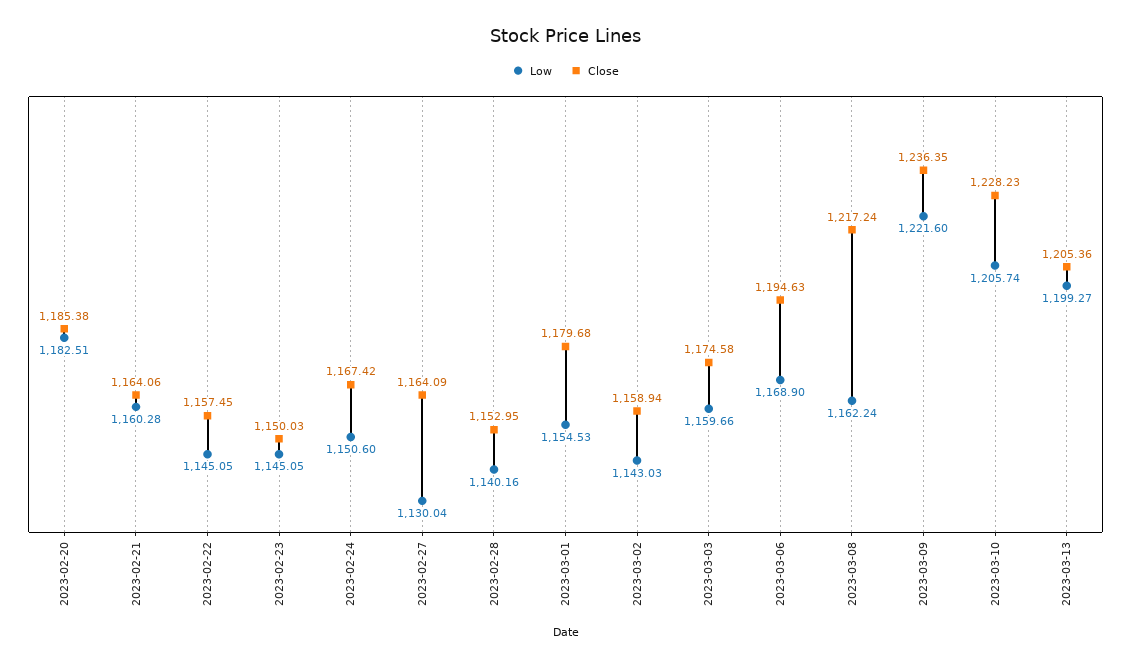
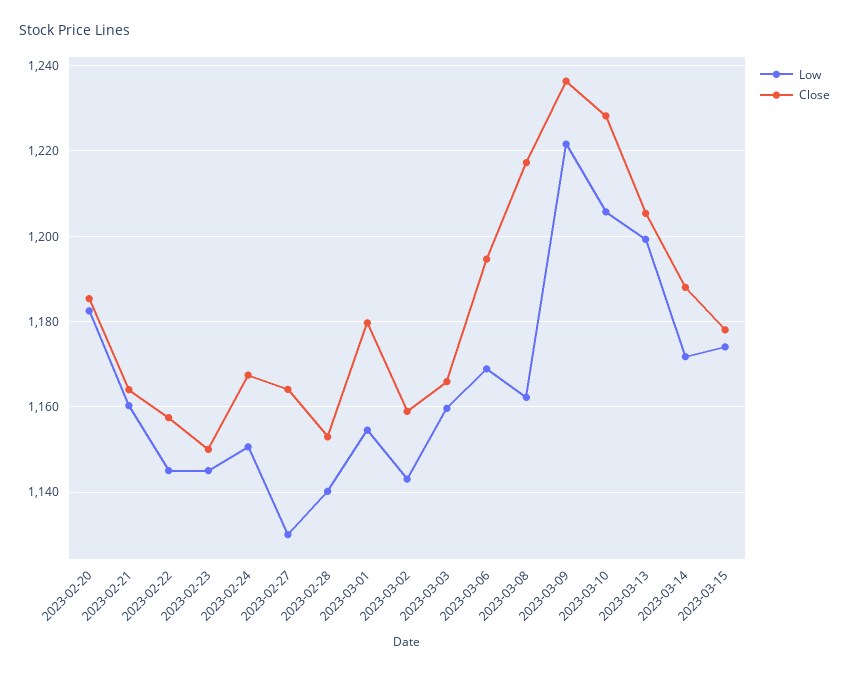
Close, 2023-03-03: 1174.58 -> 1166
Low, 2023-03-14: none -> 1172
Close, 2023-03-14: none -> 1188
Low, 2023-03-15: none -> 1174
Close, 2023-03-15: none -> 1178

